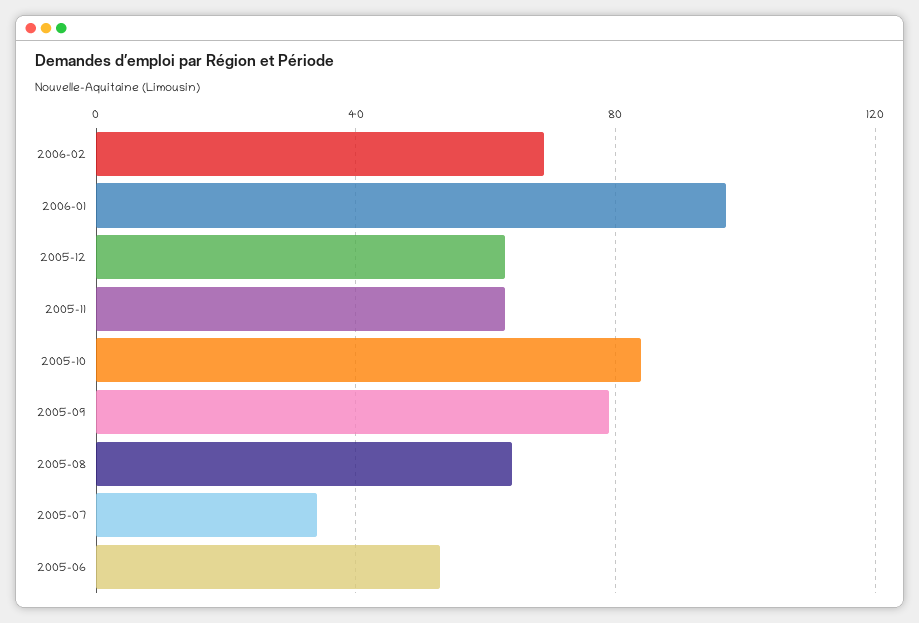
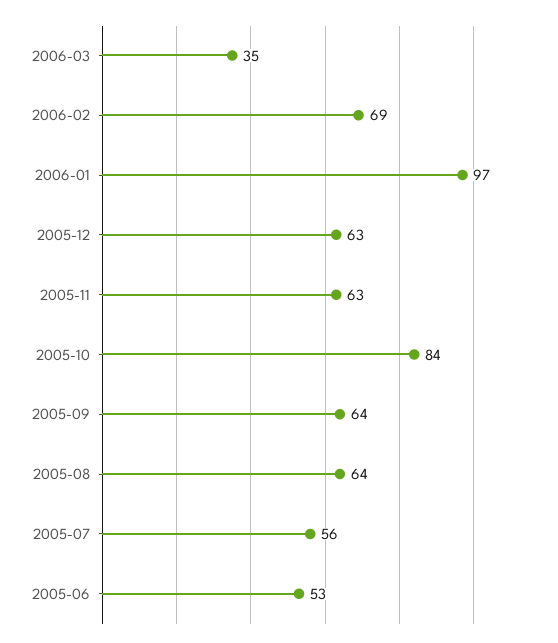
2005-09: 80 -> 64
2005-07: 35 -> 56
2006-03: none -> 35

